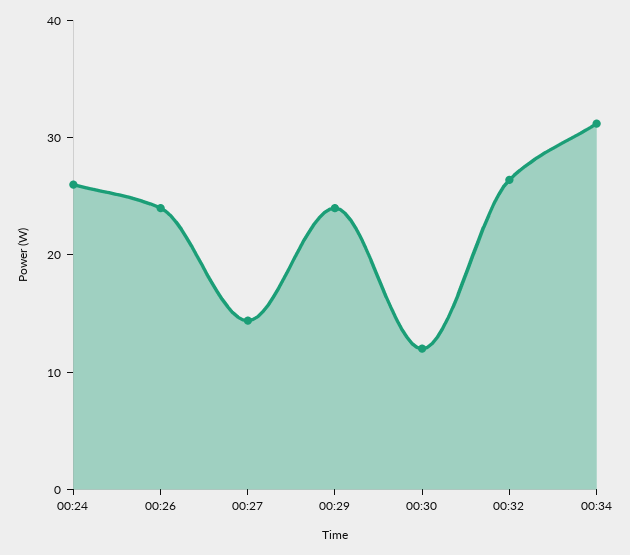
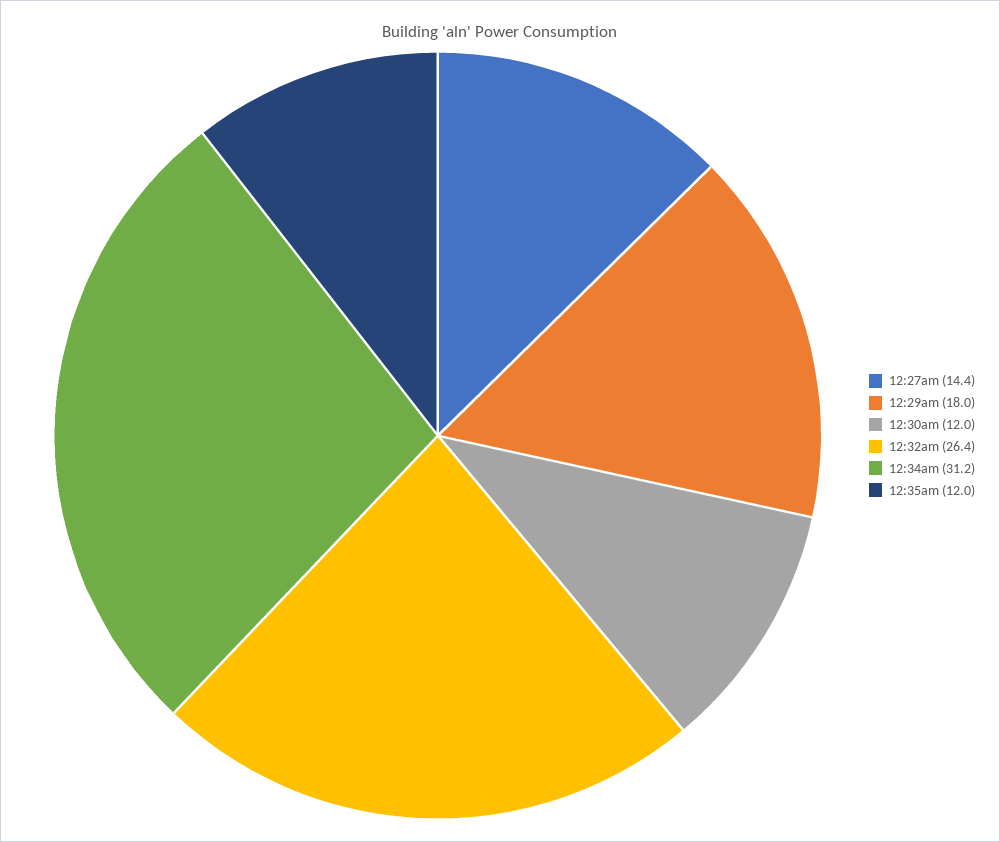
00:24: 26 -> none
00:26: 24 -> none
00:29: 24 -> 18
12:35am: none -> 12

